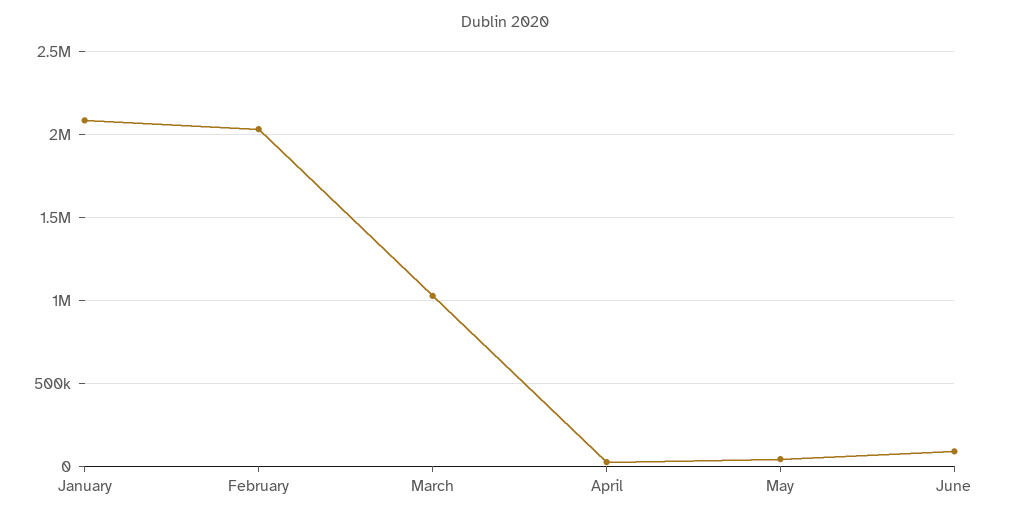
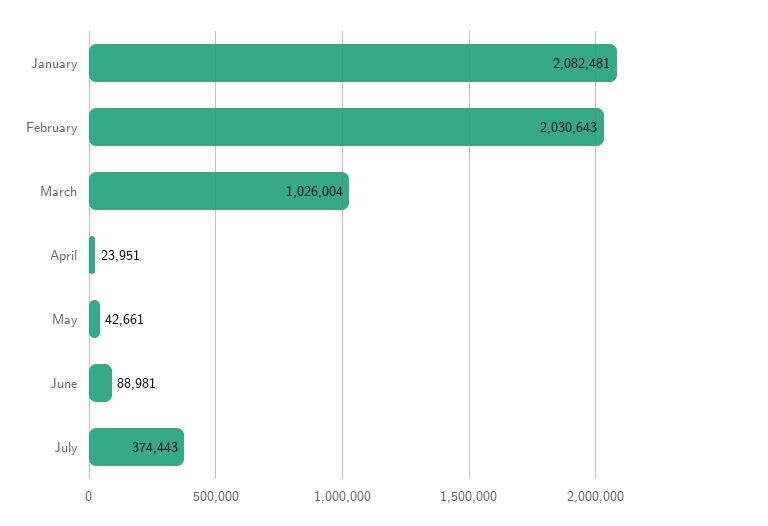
July: none -> 374443

